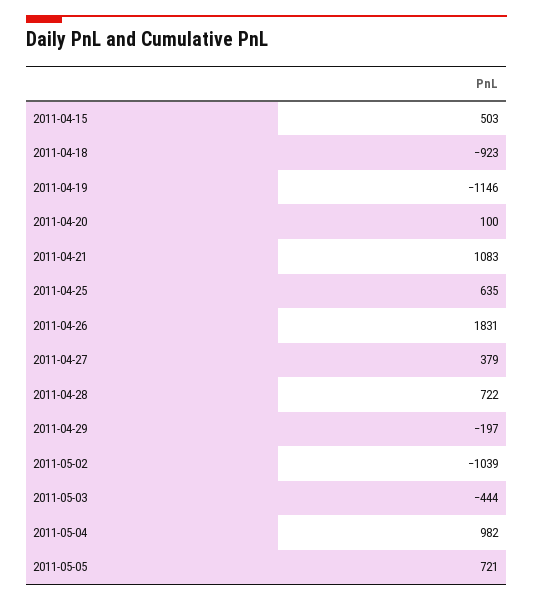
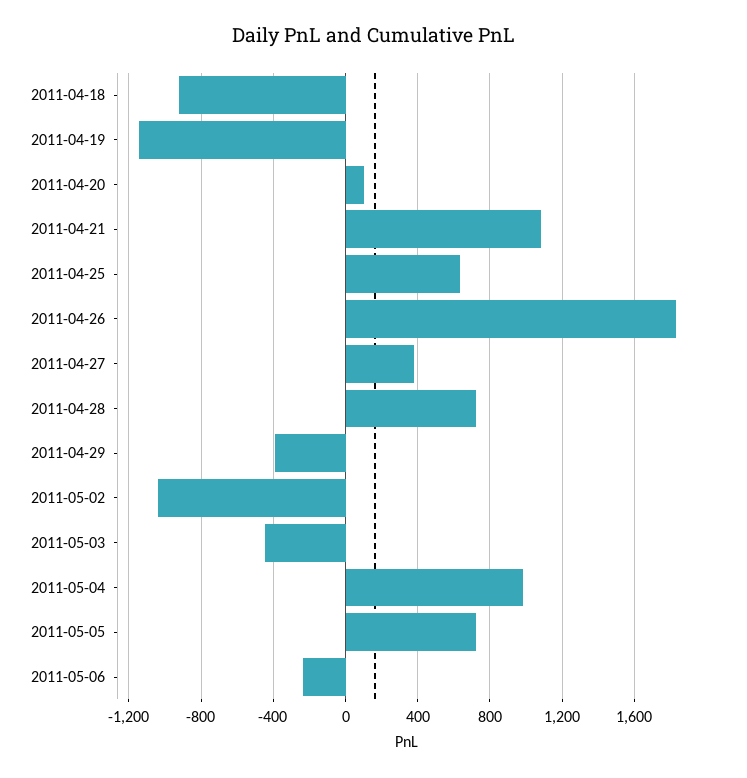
2011-04-15: 503 -> none
2011-04-29: -197 -> -400
2011-05-06: none -> -250

